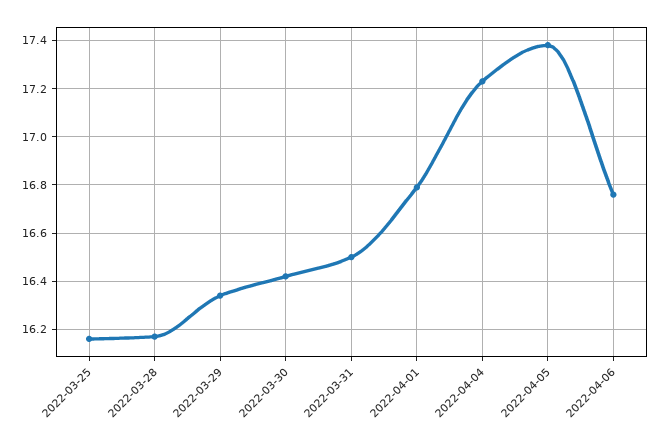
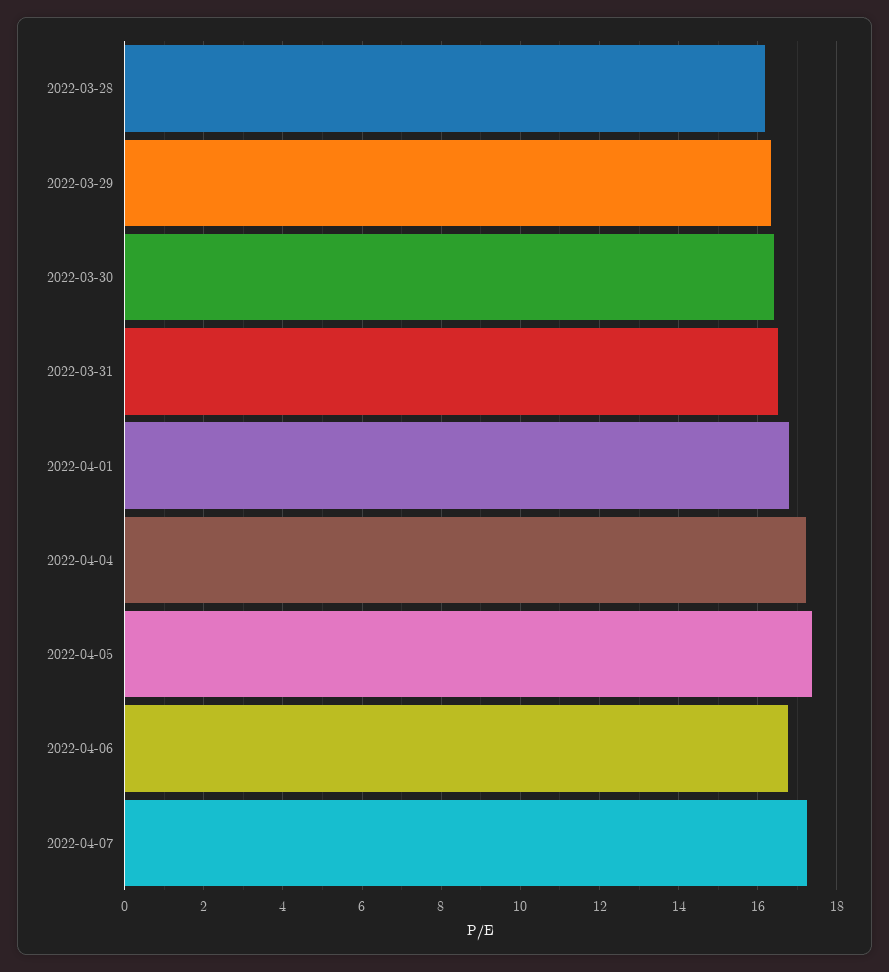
2022-03-25: 16.15 -> none
2022-04-07: none -> 17.2

